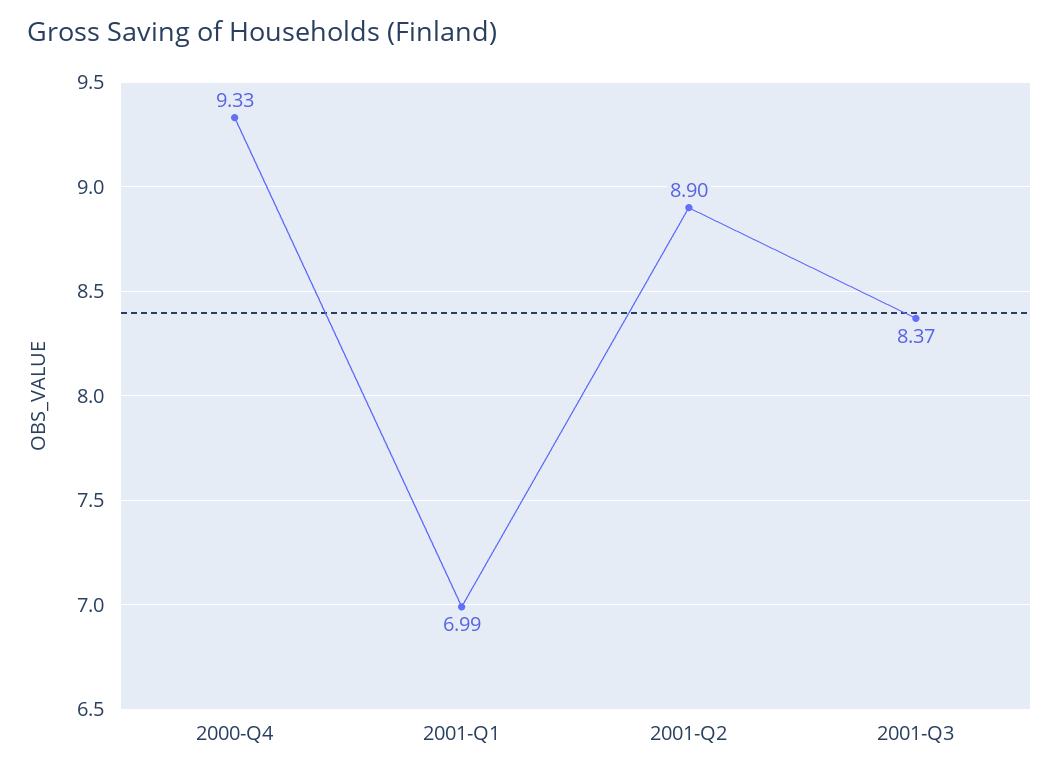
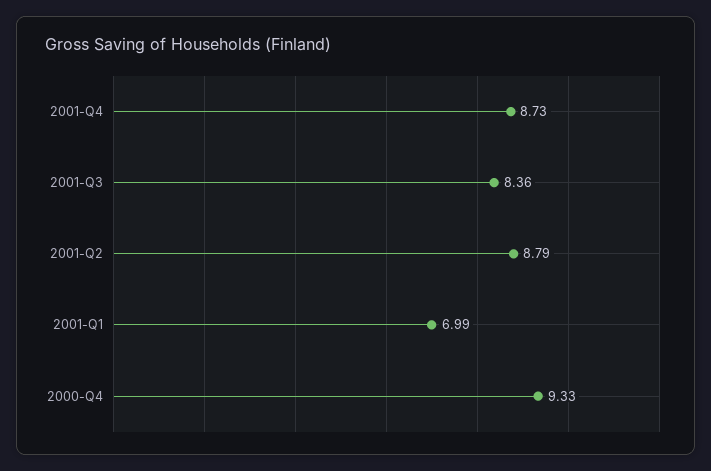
2001-Q2: 8.9 -> 8.79
2001-Q3: 8.37 -> 8.36
2001-Q4: none -> 8.73

